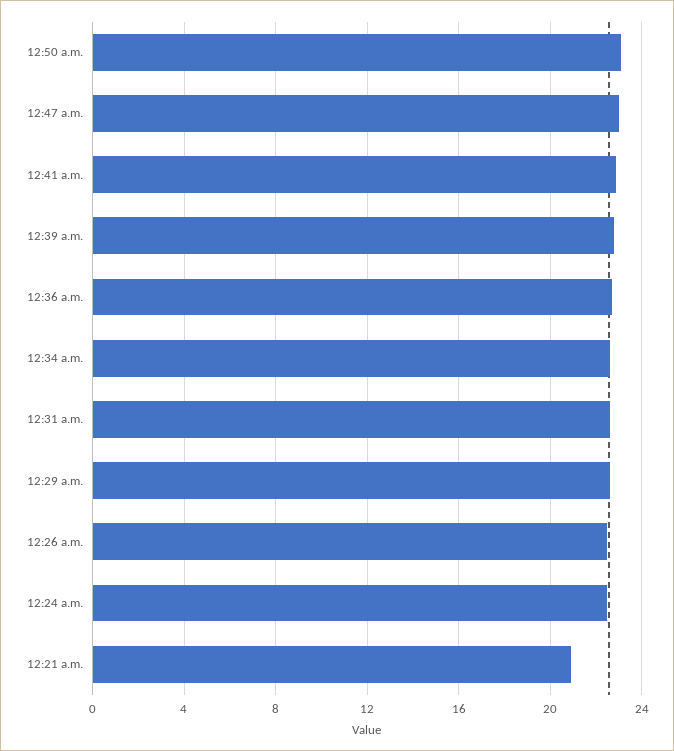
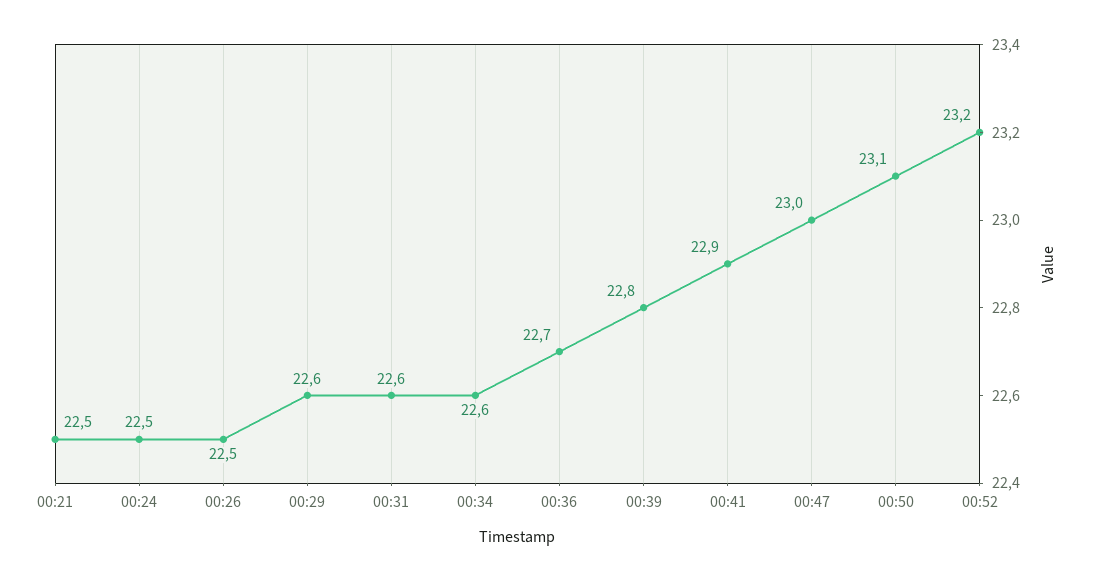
12:21 a.m.: 21 -> 22.5
00:52: none -> 23.2

